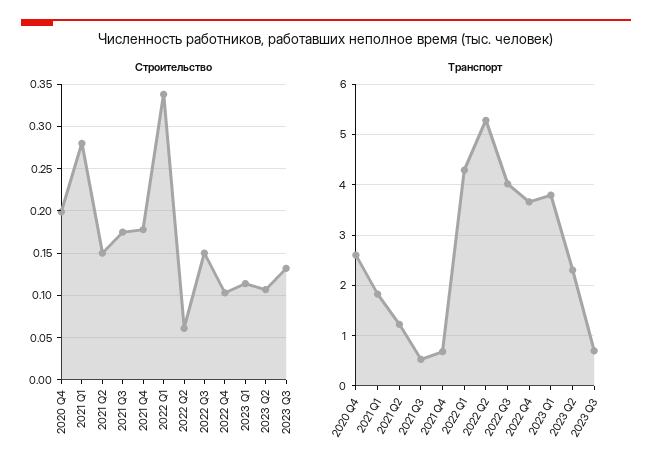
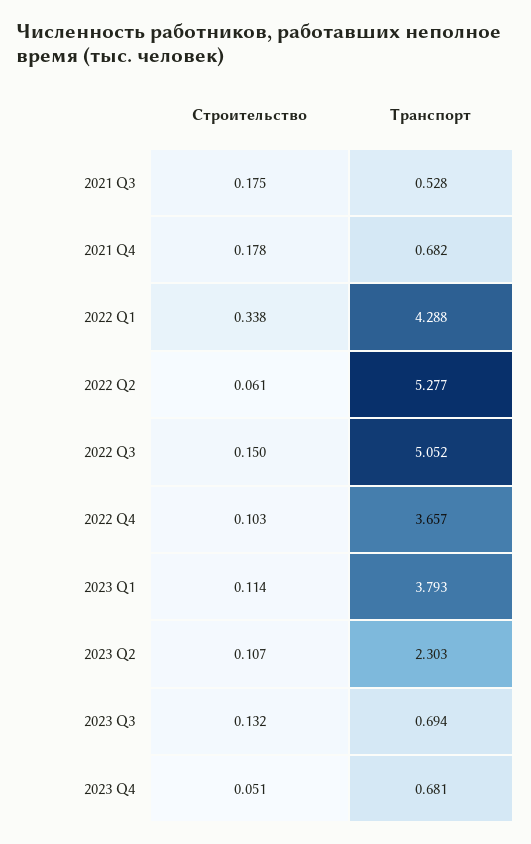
Строительство, 2020 Q4: 0.2 -> none
Строительство, 2021 Q1: 0.28 -> none
Строительство, 2021 Q2: 0.15 -> none
Транспорт, 2020 Q4: 2.6 -> none
Транспорт, 2021 Q1: 1.8 -> none
Транспорт, 2021 Q2: 1.2 -> none
Транспорт, 2022 Q3: 4 -> 5.052
Строительство, 2023 Q4: none -> 0.051
Транспорт, 2023 Q4: none -> 0.681

